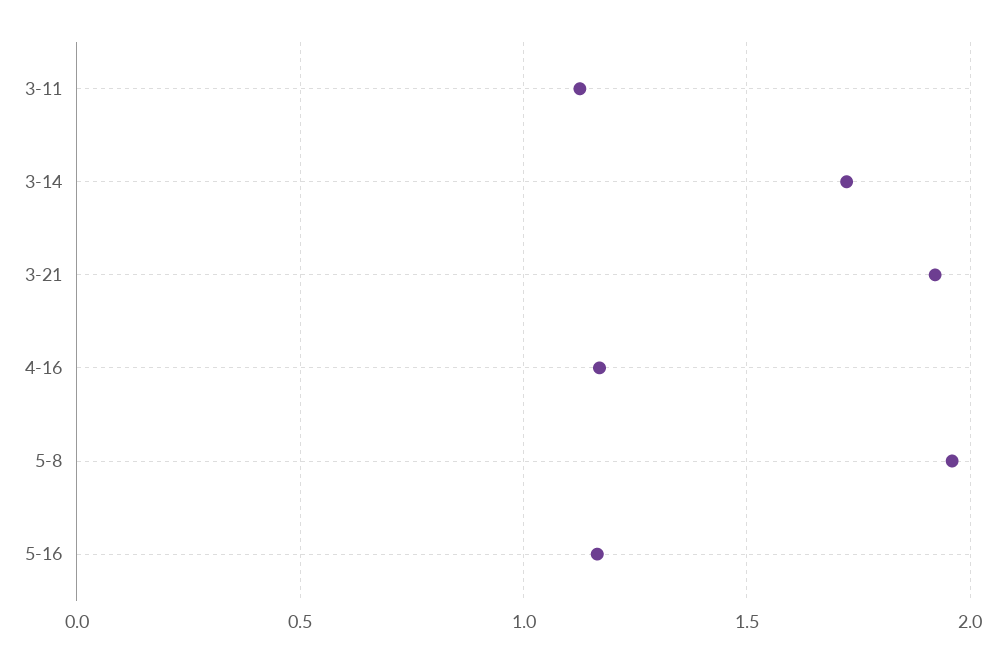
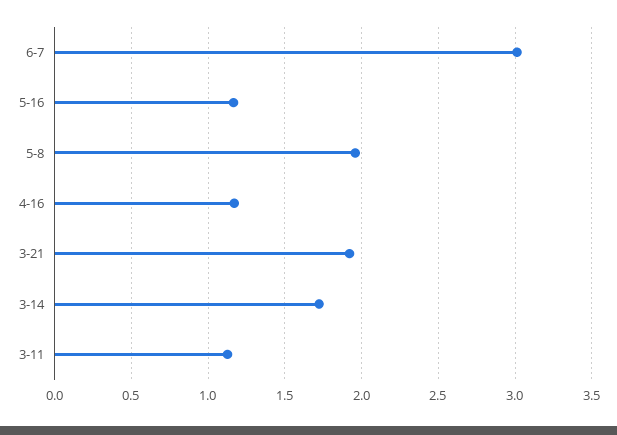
6-7: none -> 3

